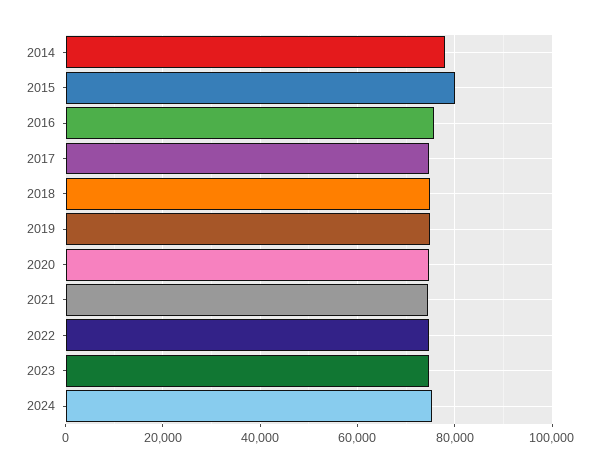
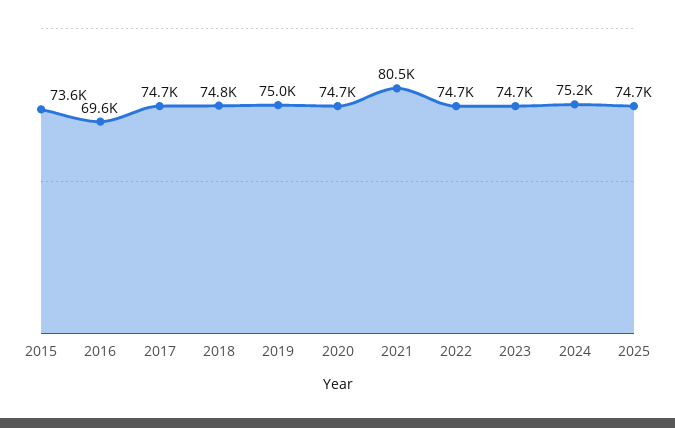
2014: 78000 -> none
2015: 80000 -> 73600
2016: 76000 -> 69600
2021: 74000 -> 80500
2025: none -> 74700

